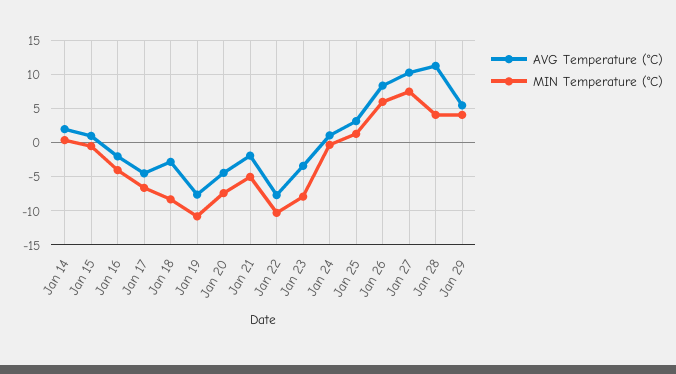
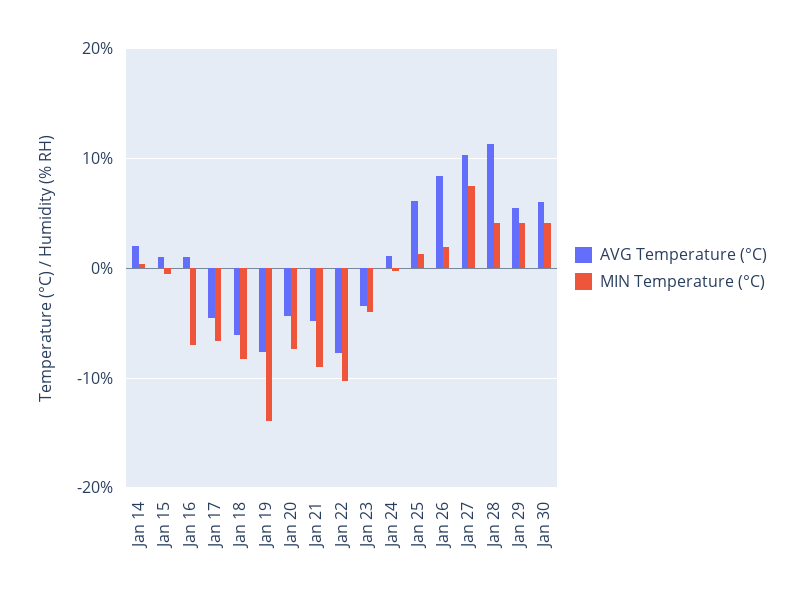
AVG Temperature (°C), Jan 16: -2 -> 1
MIN Temperature (°C), Jan 16: -4 -> -7
AVG Temperature (°C), Jan 18: -3 -> -6
MIN Temperature (°C), Jan 19: -11 -> -14
AVG Temperature (°C), Jan 21: -2 -> -5
MIN Temperature (°C), Jan 21: -5 -> -9
MIN Temperature (°C), Jan 23: -8 -> -4
AVG Temperature (°C), Jan 25: 3 -> 6
MIN Temperature (°C), Jan 26: 6 -> 2
AVG Temperature (°C), Jan 30: none -> 6
MIN Temperature (°C), Jan 30: none -> 4

